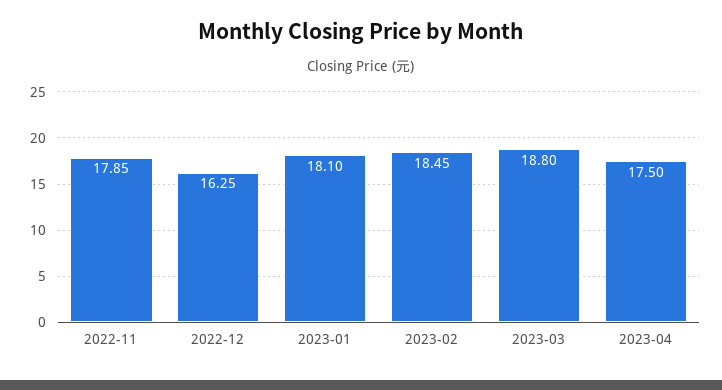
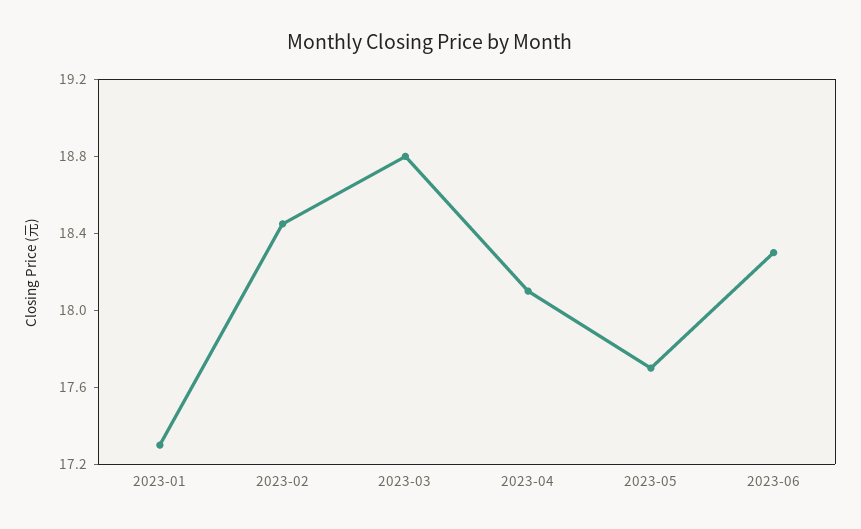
2022-11: 17.85 -> none
2022-12: 16.25 -> none
2023-01: 18.1 -> 17.3
2023-04: 17.5 -> 18.1
2023-05: none -> 17.7
2023-06: none -> 18.3

